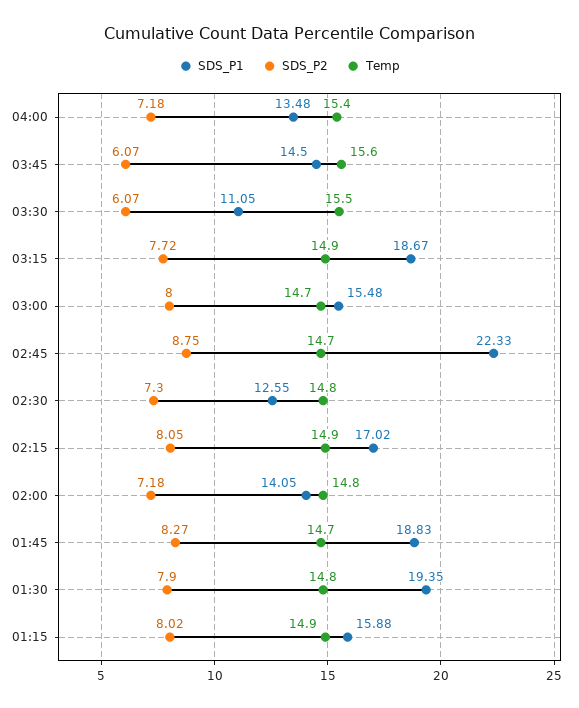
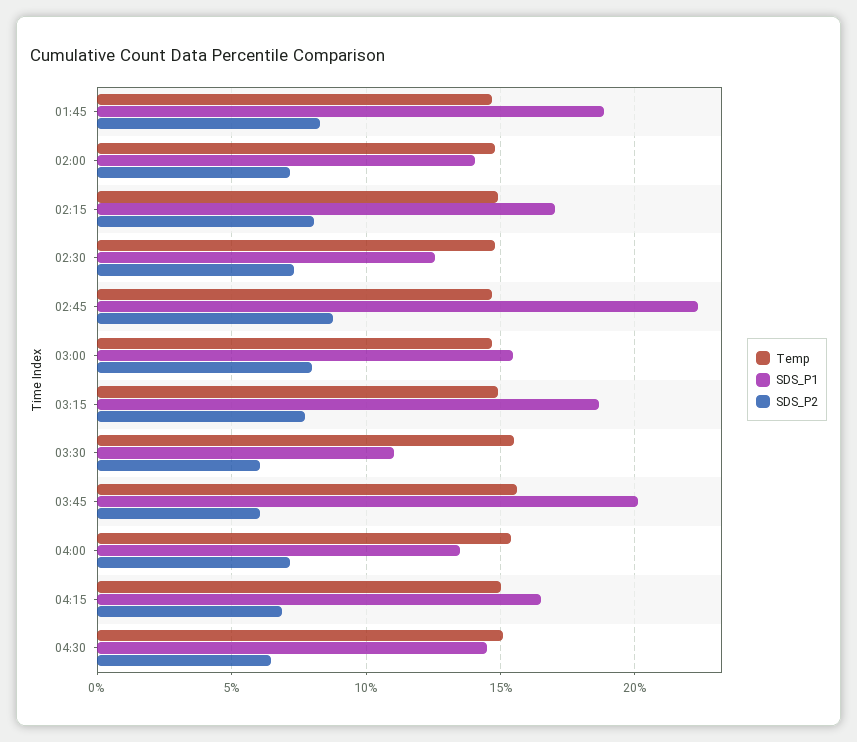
SDS_P1, 03:45: 14.5 -> 20
SDS_P1, 01:30: 19.35 -> none
SDS_P2, 01:30: 7.9 -> none
Temp, 01:30: 14.8 -> none
SDS_P1, 01:15: 15.88 -> none
SDS_P2, 01:15: 8.02 -> none
Temp, 01:15: 14.9 -> none
Temp, 04:15: none -> 15
SDS_P1, 04:15: none -> 16.5
SDS_P2, 04:15: none -> 7
Temp, 04:30: none -> 15
SDS_P1, 04:30: none -> 14.5
SDS_P2, 04:30: none -> 6.5

